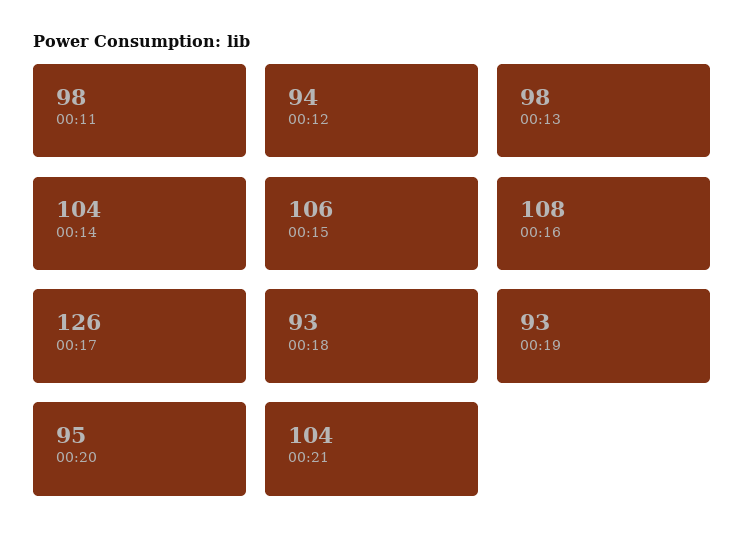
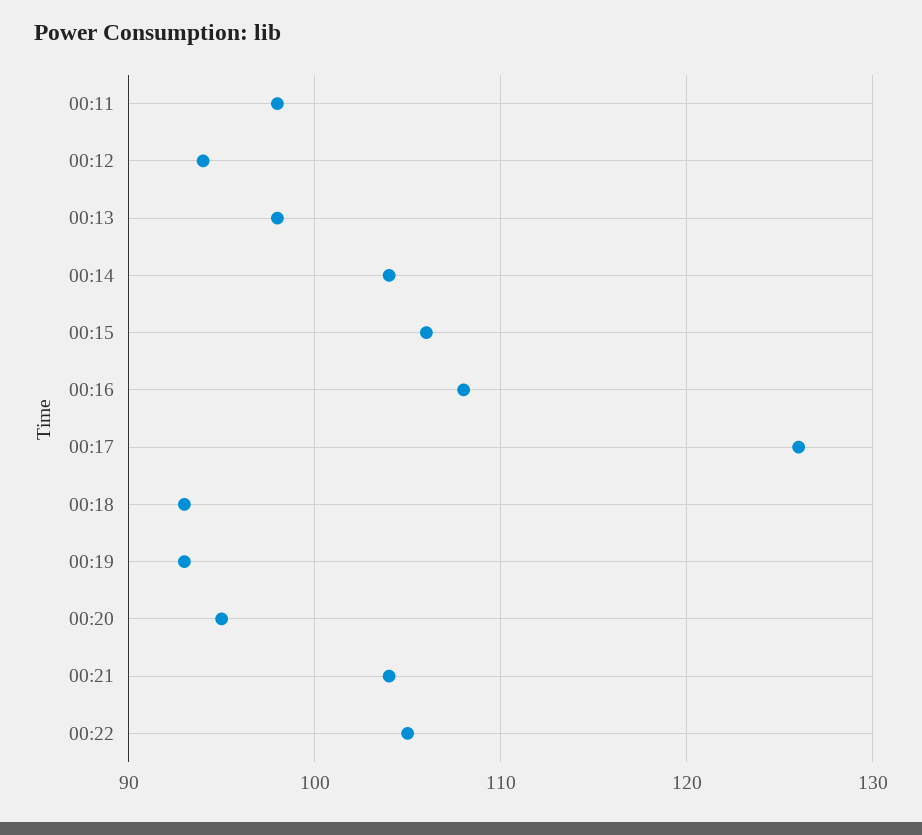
00:22: none -> 105

